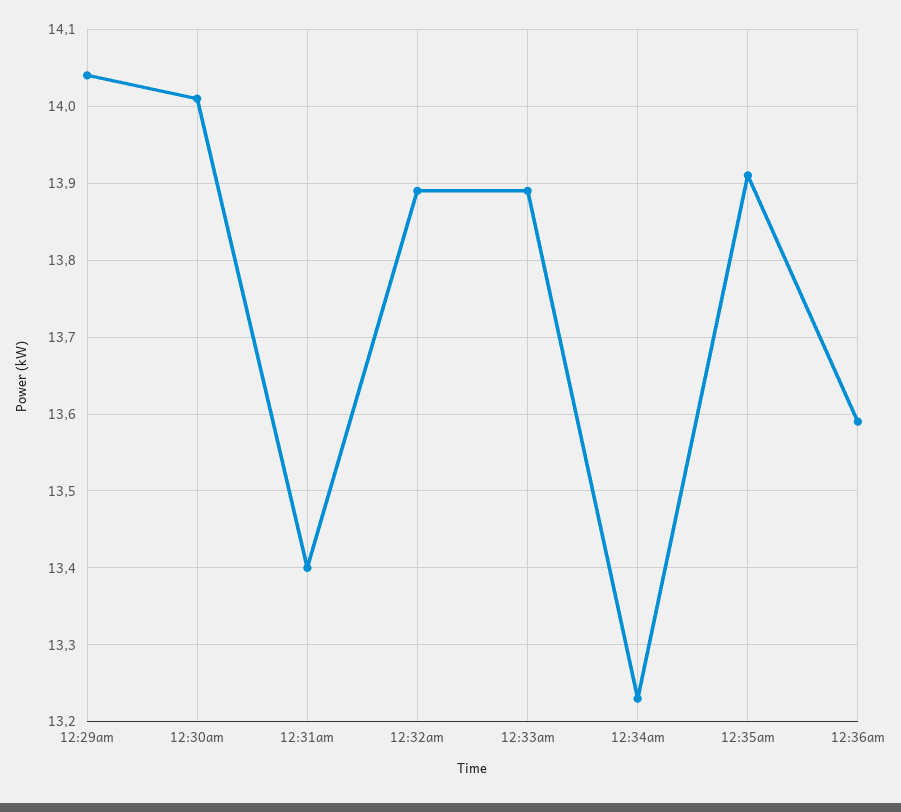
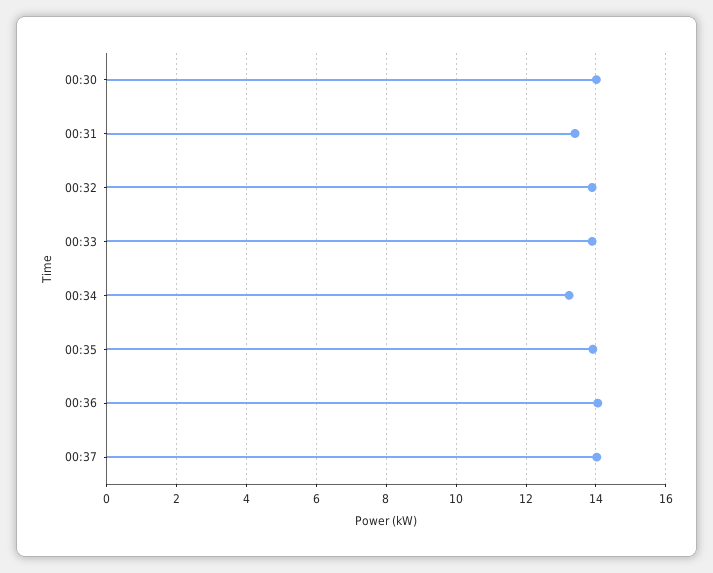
12:29am: 14.04 -> none
12:36am: 13.59 -> 14
00:37: none -> 14

